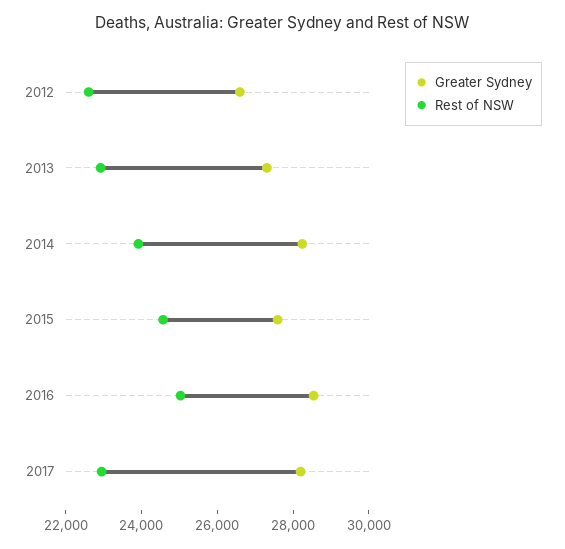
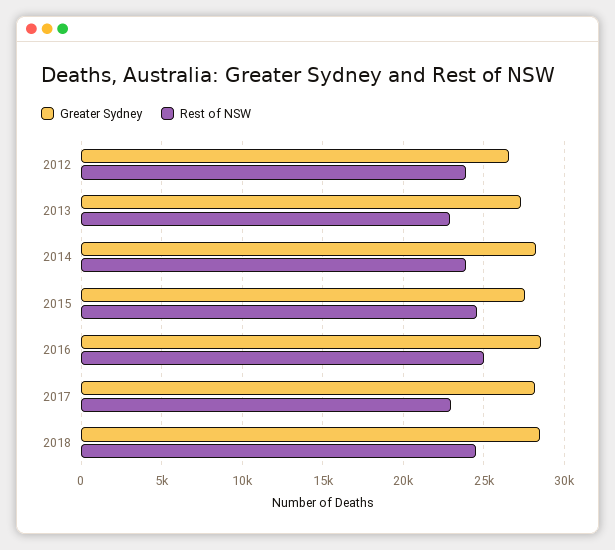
Rest of NSW, 2012: 22500 -> 24000
Greater Sydney, 2018: none -> 28500
Rest of NSW, 2018: none -> 24500

